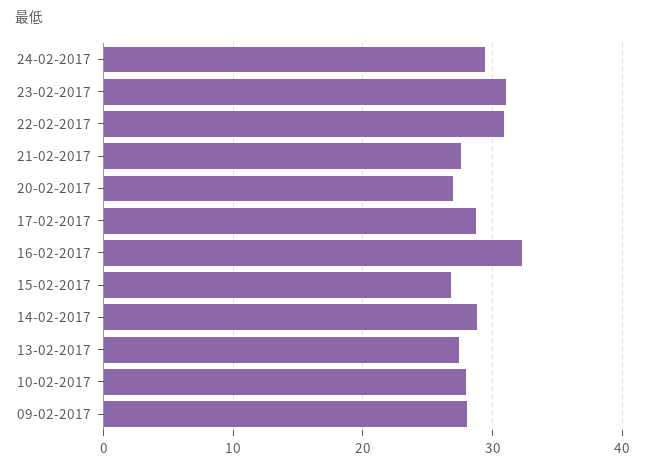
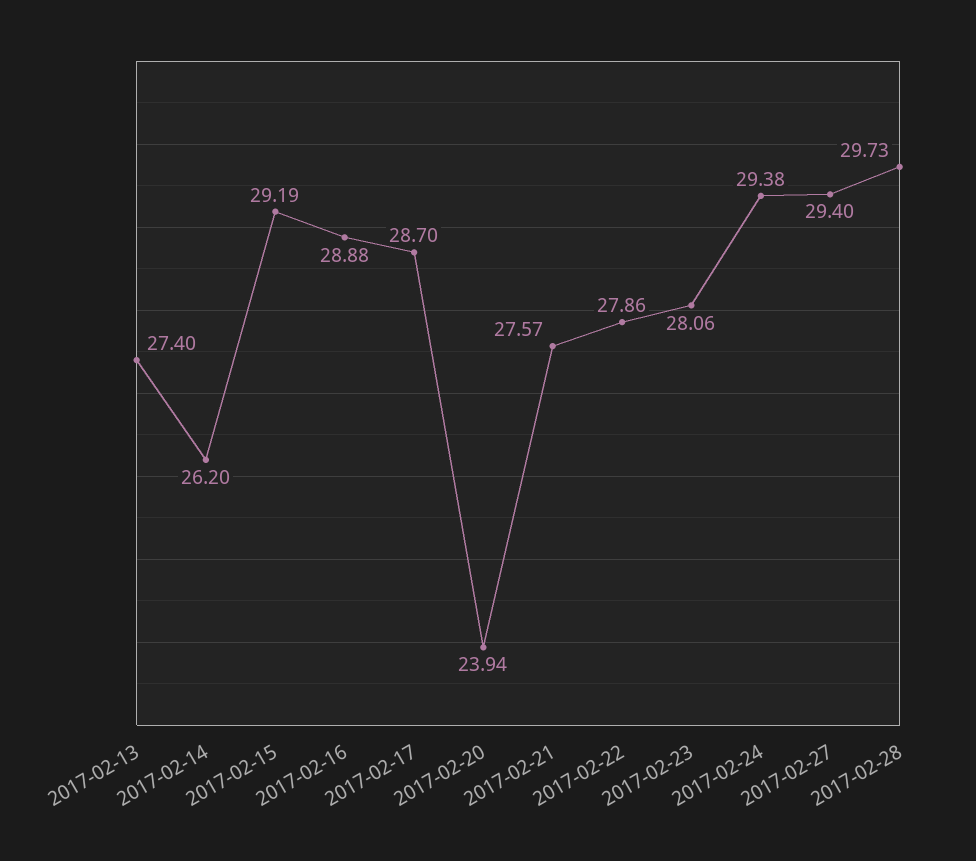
23-02-2017: 31 -> 28.06
22-02-2017: 31 -> 27.86
20-02-2017: 27 -> 23.94
16-02-2017: 32 -> 28.88
15-02-2017: 27 -> 29.19
14-02-2017: 29 -> 26.2
10-02-2017: 28 -> none
09-02-2017: 28 -> none
2017-02-27: none -> 29.4
2017-02-28: none -> 29.73

